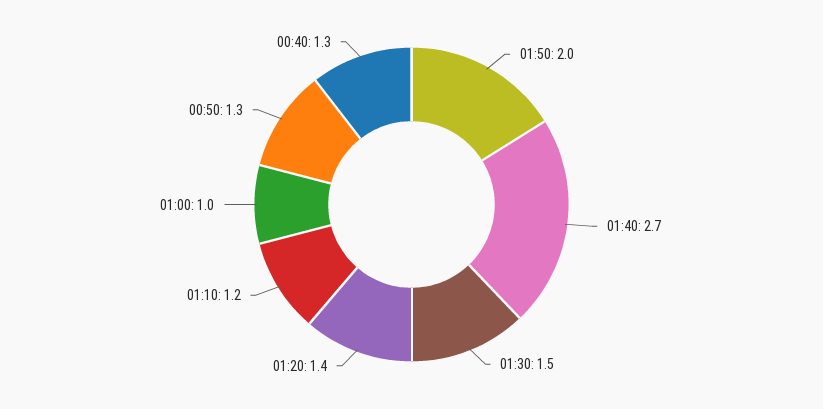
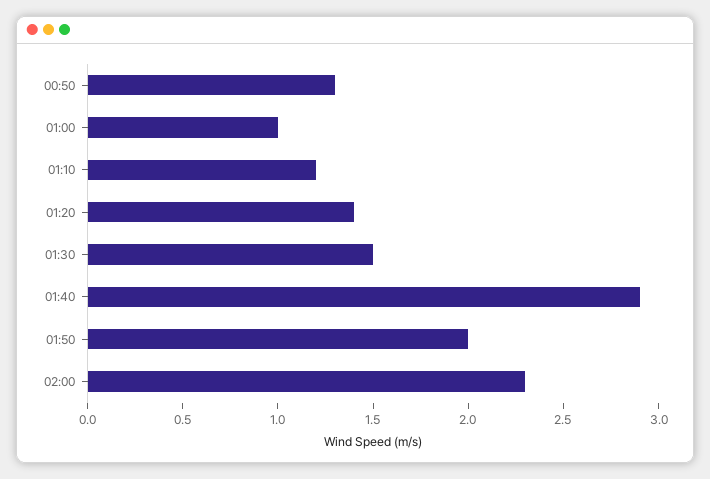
01:40: 2.7 -> 2.9
00:40: 1.3 -> none
02:00: none -> 2.3

